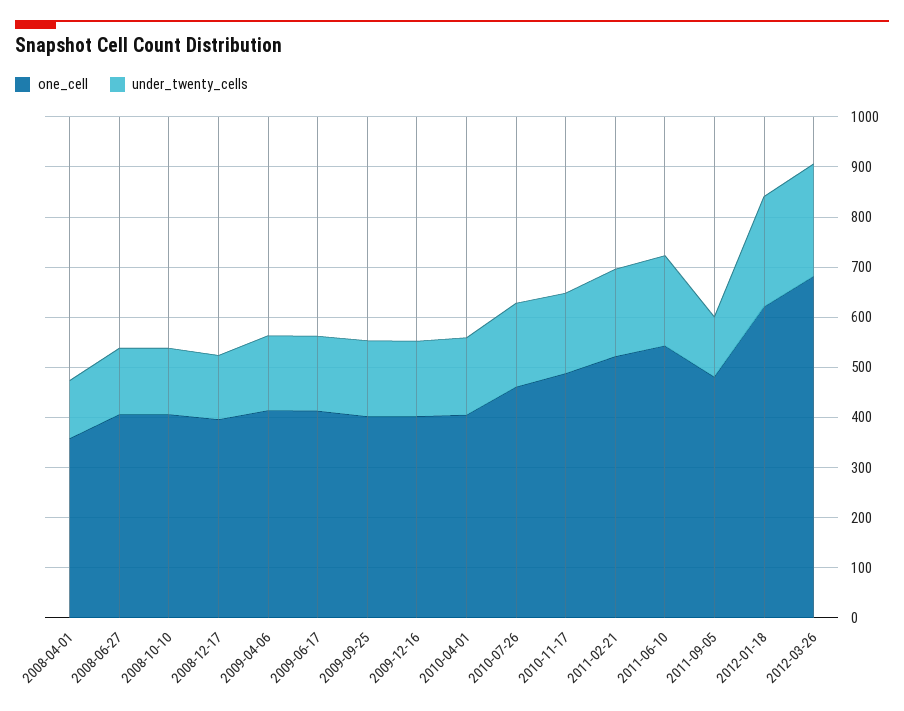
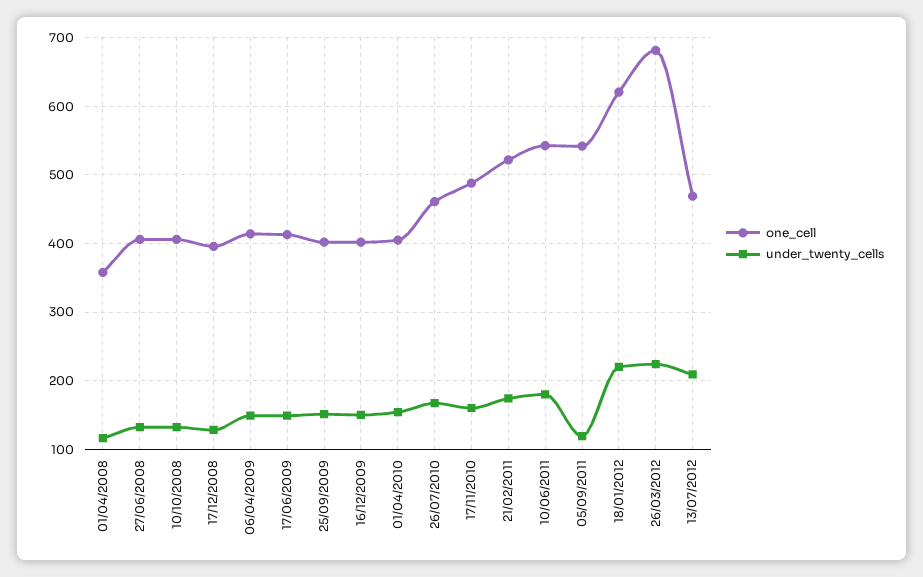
one_cell, 2011-09-05: 480 -> 540
one_cell, 13/07/2012: none -> 470
under_twenty_cells, 13/07/2012: none -> 210

